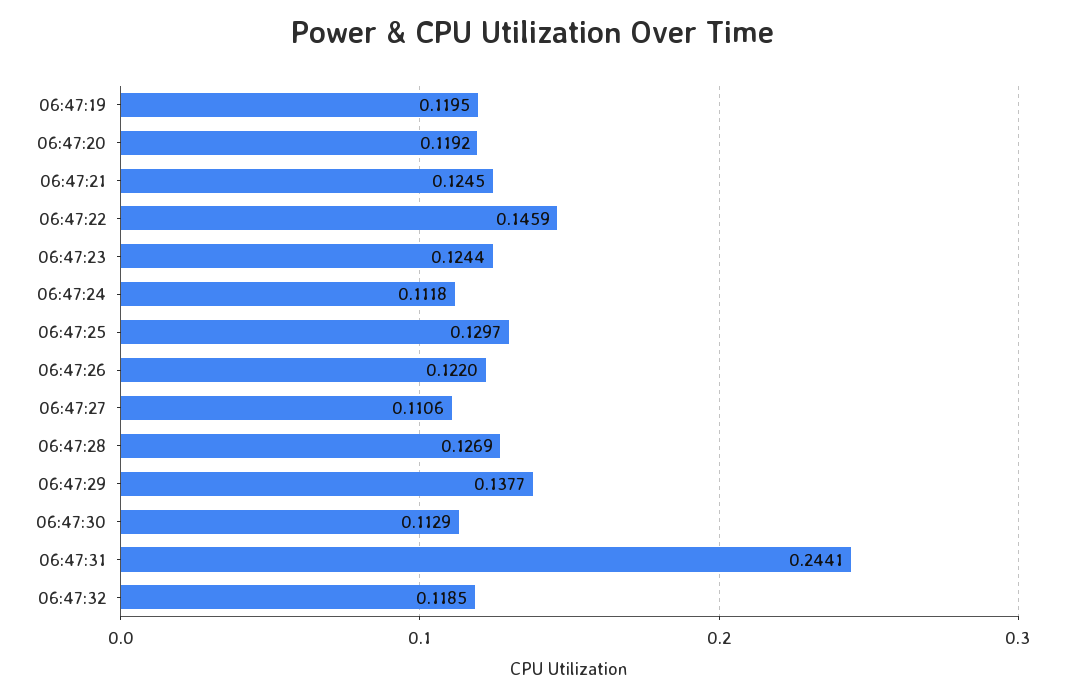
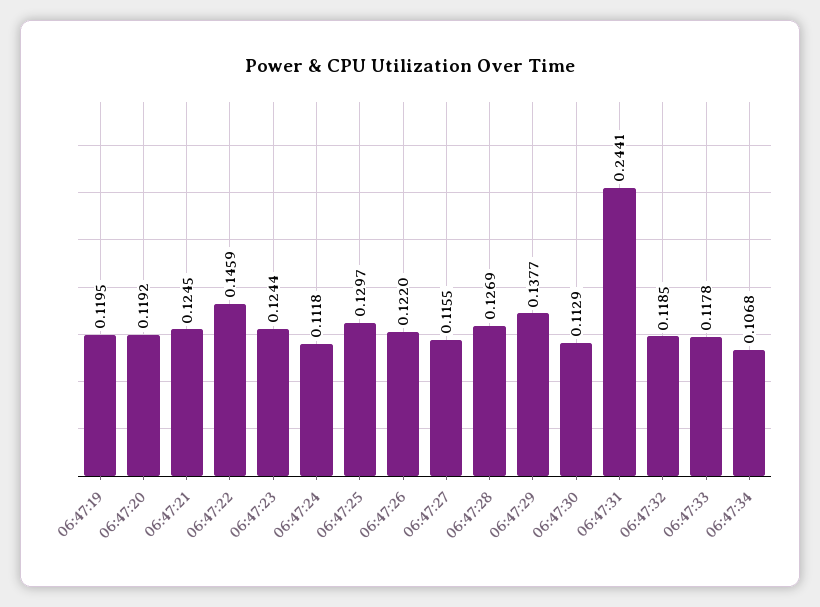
06:47:27: 0.1106 -> 0.1155
06:47:33: none -> 0.1178
06:47:34: none -> 0.1068

